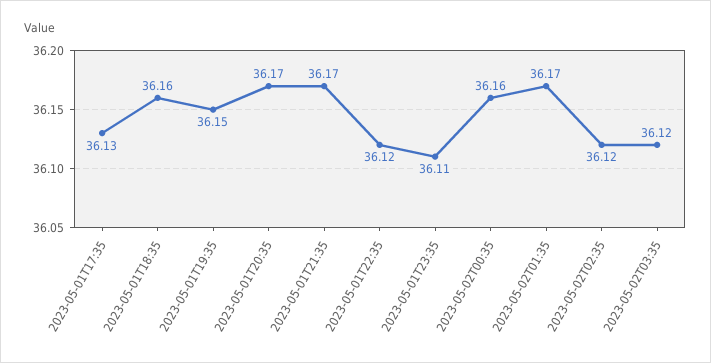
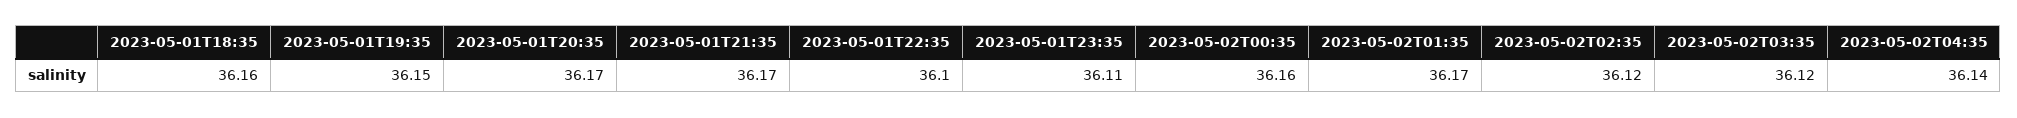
2023-05-01T17:35: 36.13 -> none
2023-05-01T22:35: 36.12 -> 36.1
2023-05-02T04:35: none -> 36.14

